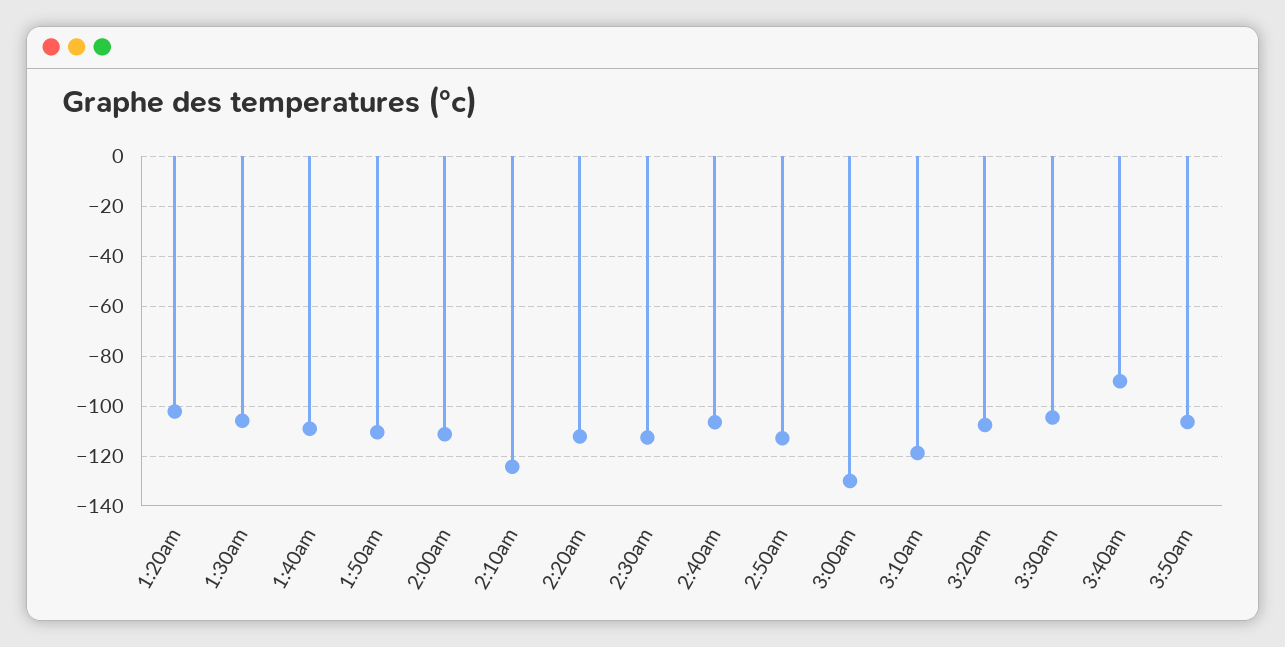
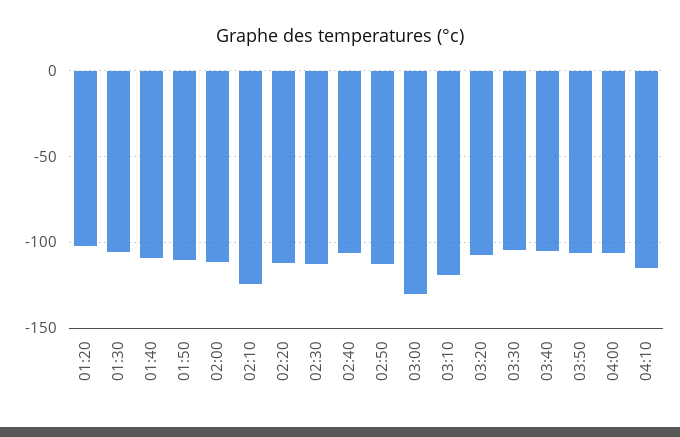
3:40am: -90 -> -105
04:00: none -> -105
04:10: none -> -115

